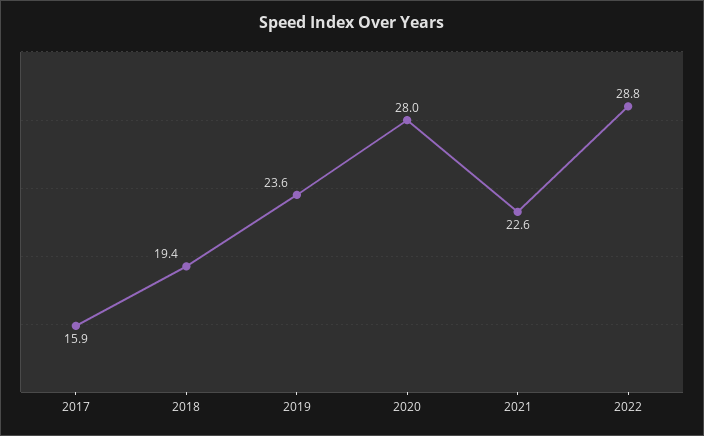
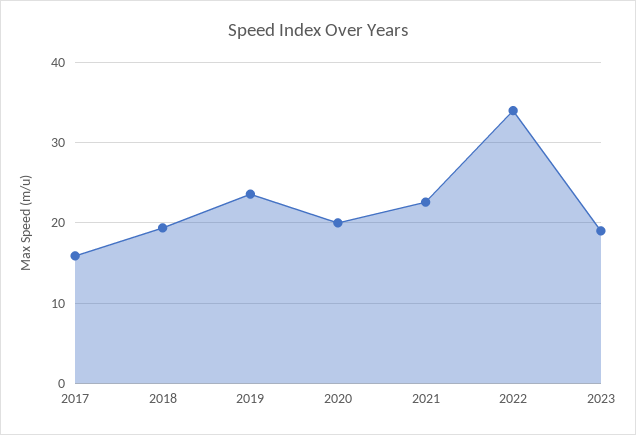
2020: 28 -> 20
2022: 28.8 -> 34
2023: none -> 19

